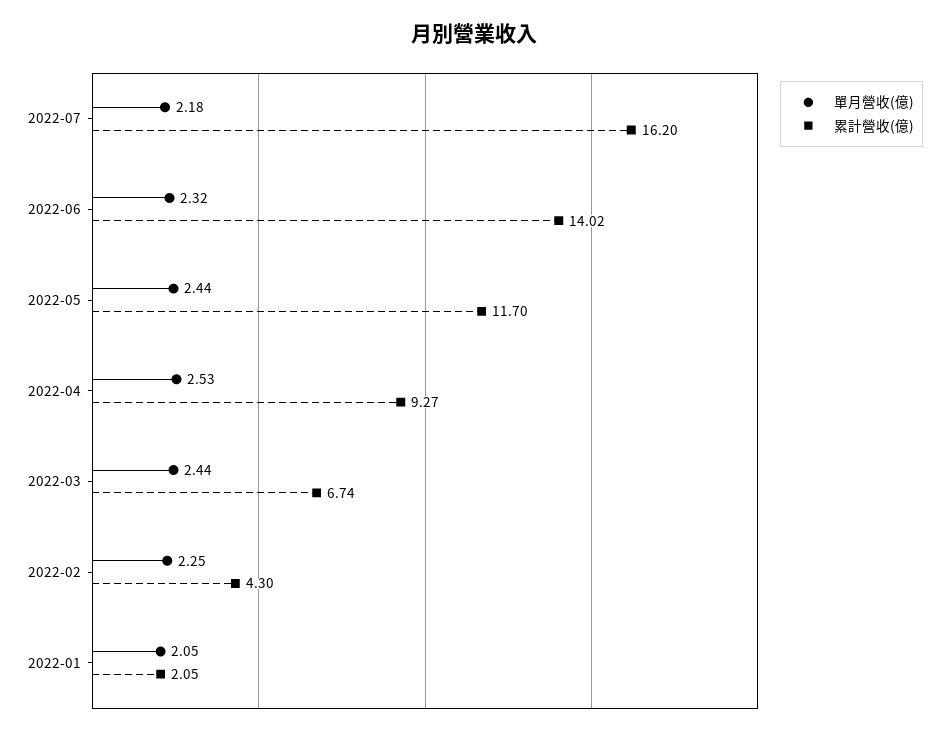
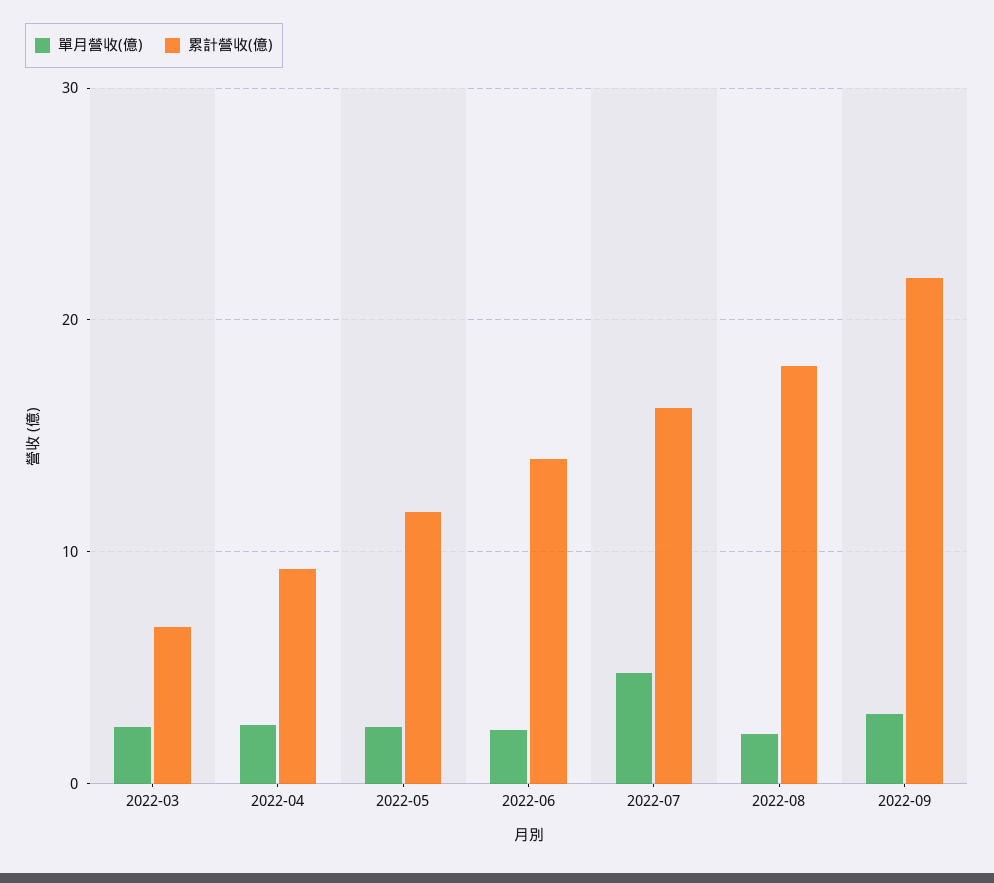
單月營收(億), 2022-07: 2.18 -> 5
單月營收(億), 2022-02: 2.25 -> none
累計營收(億), 2022-02: 4.3 -> none
單月營收(億), 2022-01: 2.05 -> none
累計營收(億), 2022-01: 2.05 -> none
單月營收(億), 2022-08: none -> 2
累計營收(億), 2022-08: none -> 18
單月營收(億), 2022-09: none -> 3
累計營收(億), 2022-09: none -> 22

